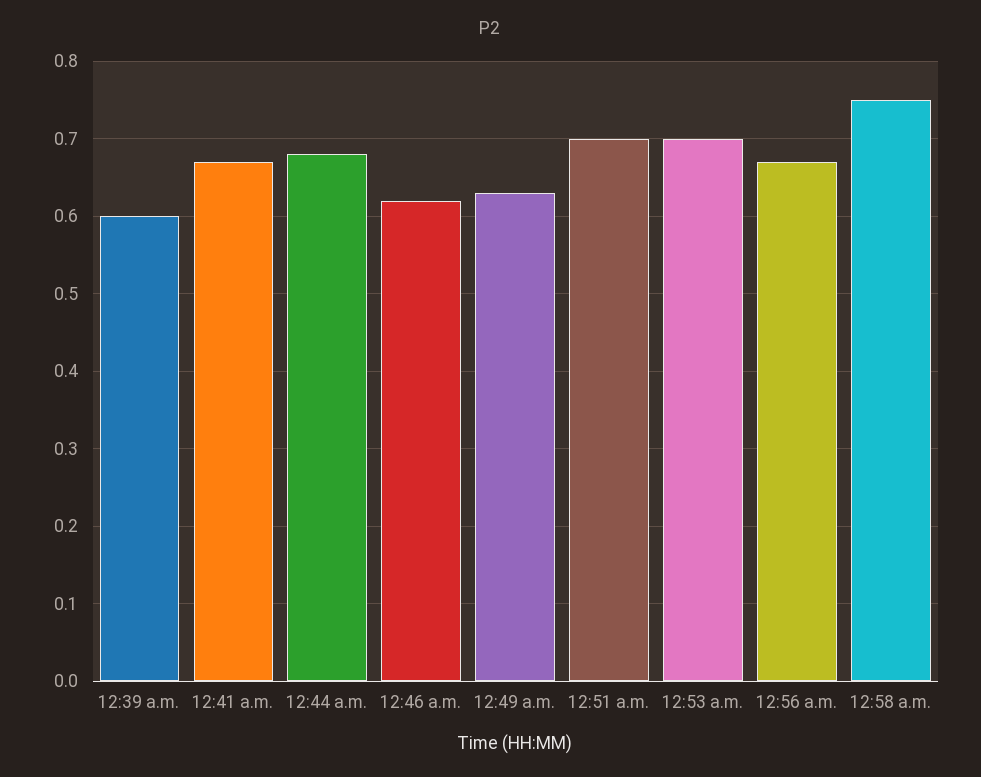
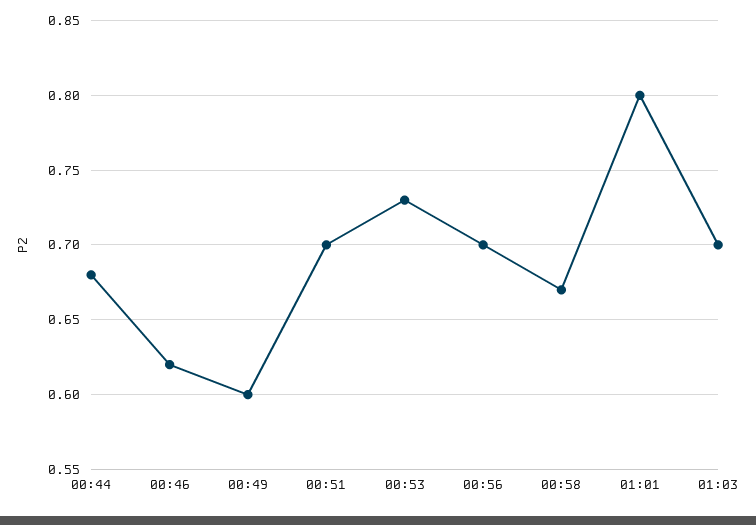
12:39 a.m.: 0.6 -> none
12:41 a.m.: 0.67 -> none
12:49 a.m.: 0.63 -> 0.6
12:53 a.m.: 0.7 -> 0.73
12:56 a.m.: 0.67 -> 0.7
12:58 a.m.: 0.75 -> 0.67
01:01: none -> 0.8
01:03: none -> 0.7

